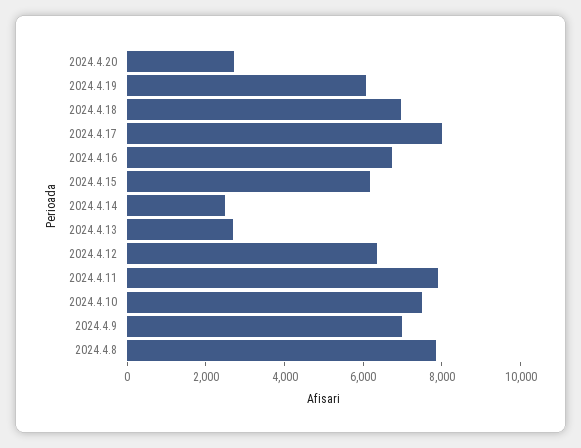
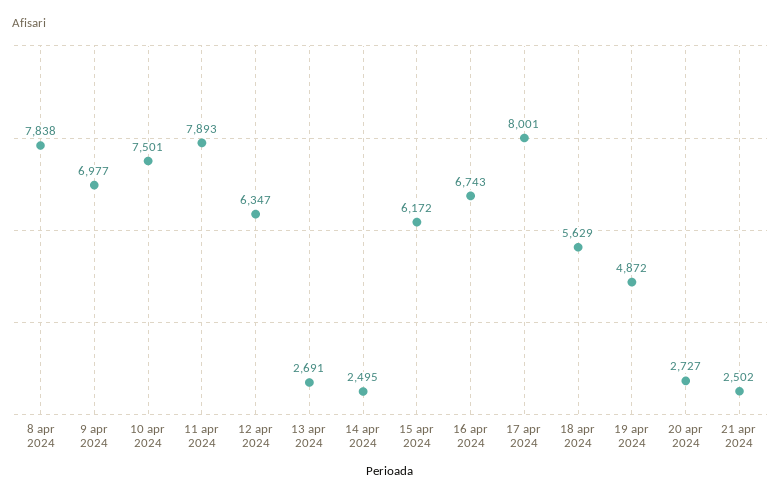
2024.4.19: 6000 -> 4872
2024.4.18: 7000 -> 5629
21 apr 2024: none -> 2502

